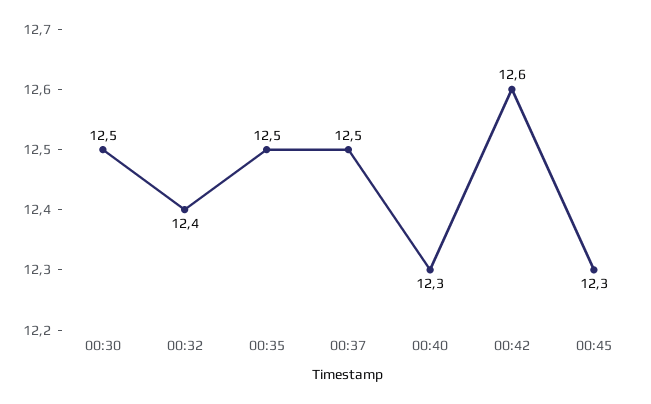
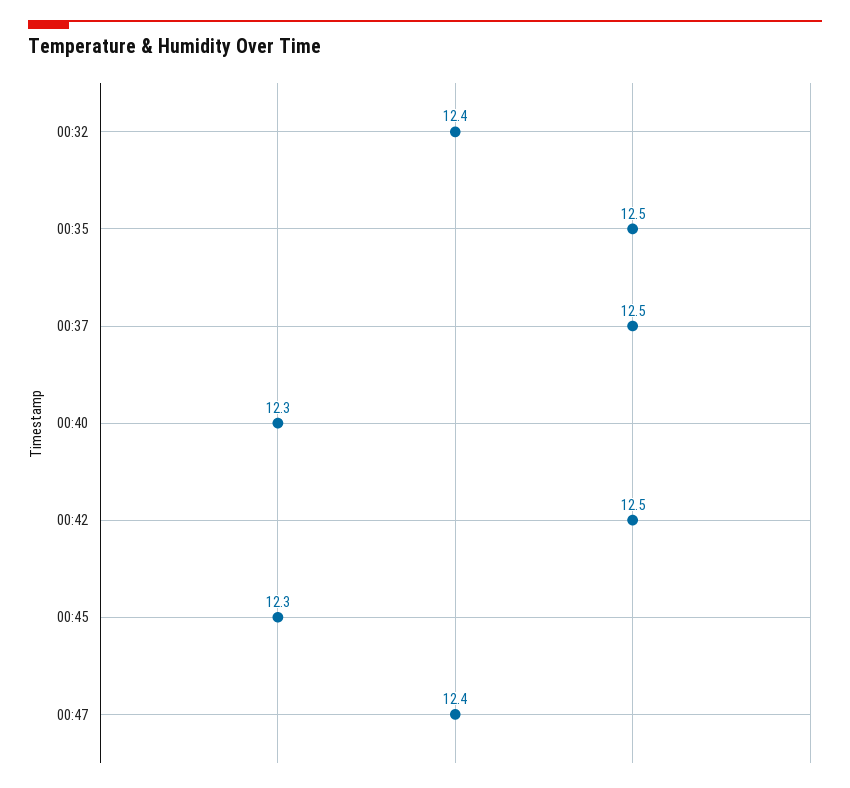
00:30: 12.5 -> none
00:42: 12.6 -> 12.5
00:47: none -> 12.4

